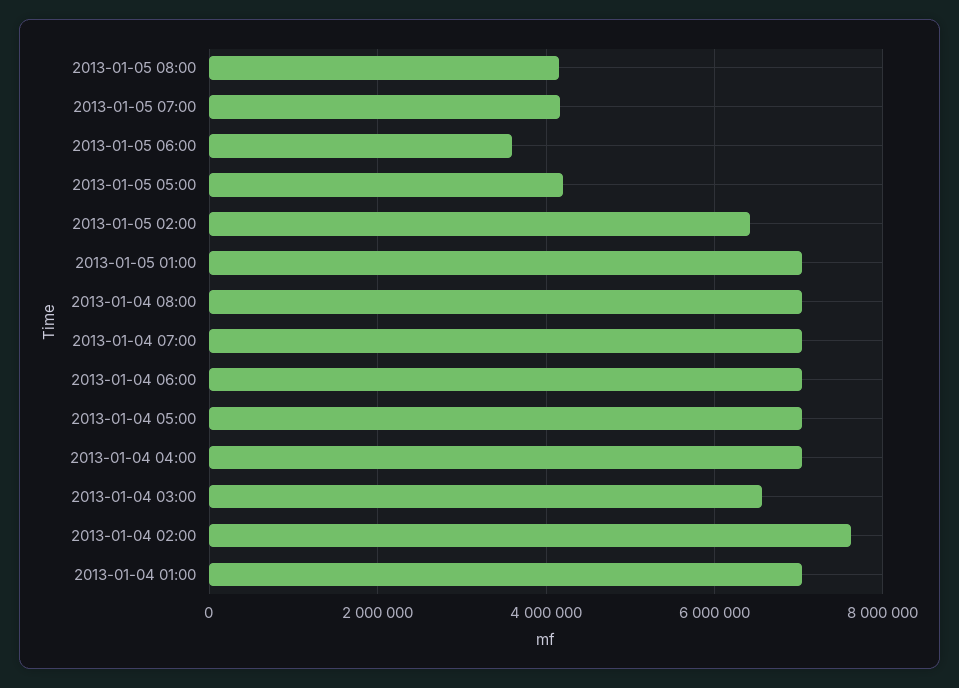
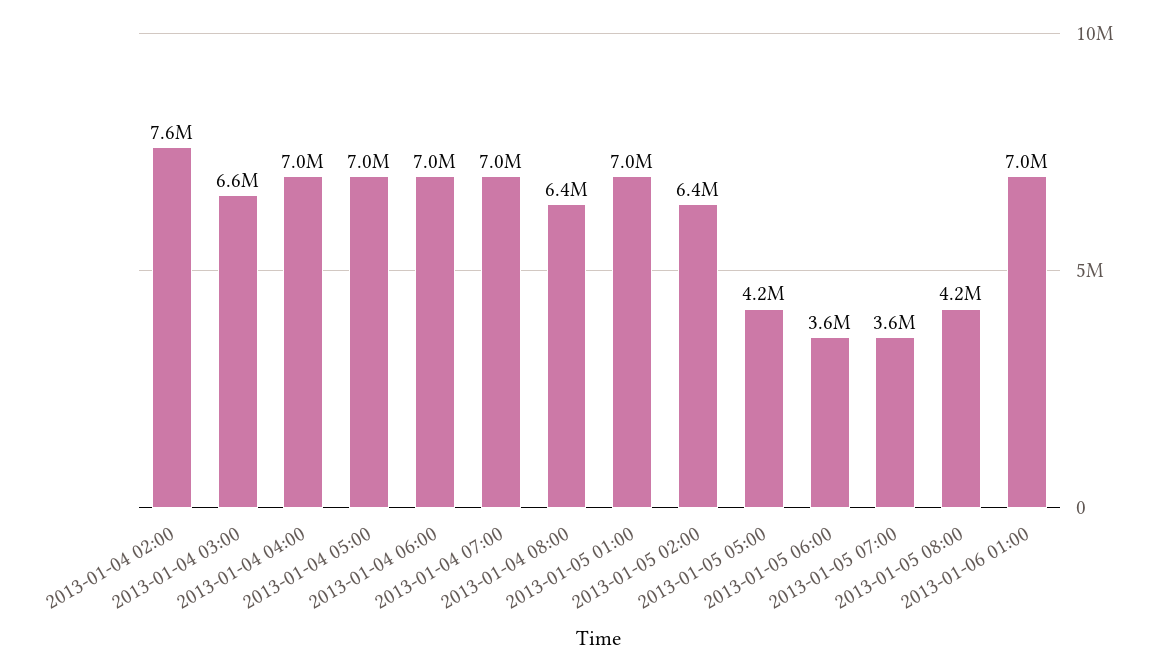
2013-01-05 07:00: 4200000 -> 3600000
2013-01-04 08:00: 7000000 -> 6400000
2013-01-04 01:00: 7000000 -> none
2013-01-06 01:00: none -> 7000000

